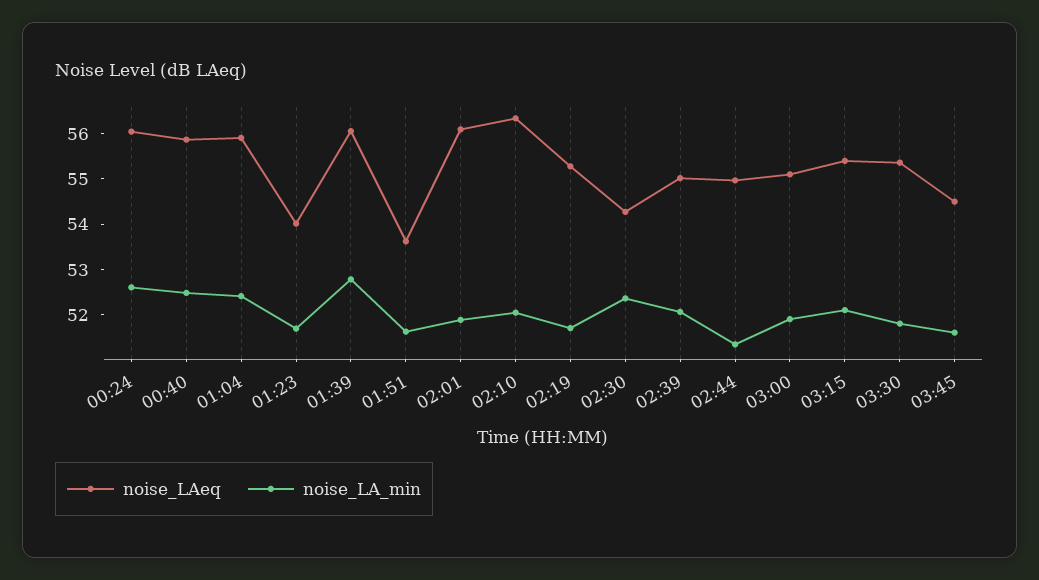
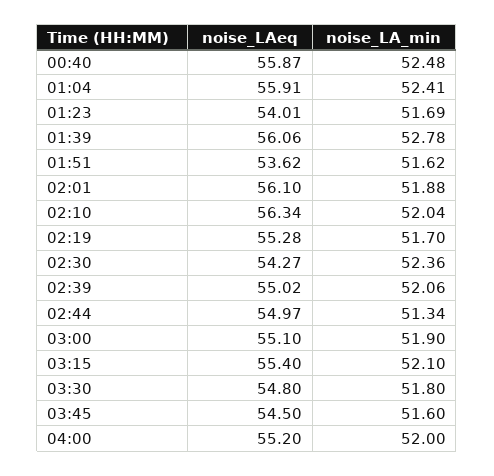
noise_LAeq, 00:24: 56 -> none
noise_LA_min, 00:24: 52.6 -> none
noise_LAeq, 03:30: 55.4 -> 54.8
noise_LAeq, 04:00: none -> 55.2
noise_LA_min, 04:00: none -> 52

